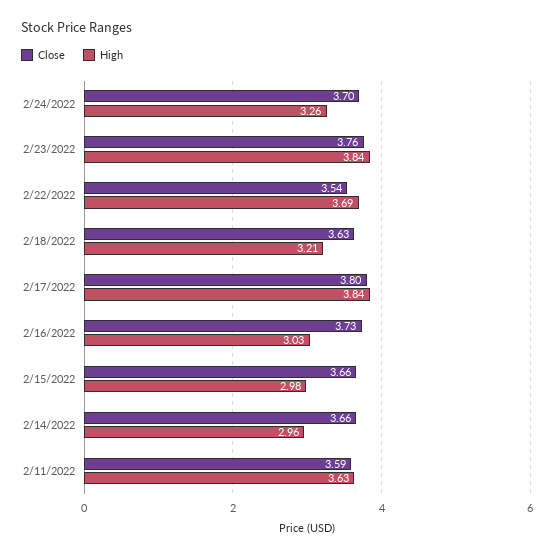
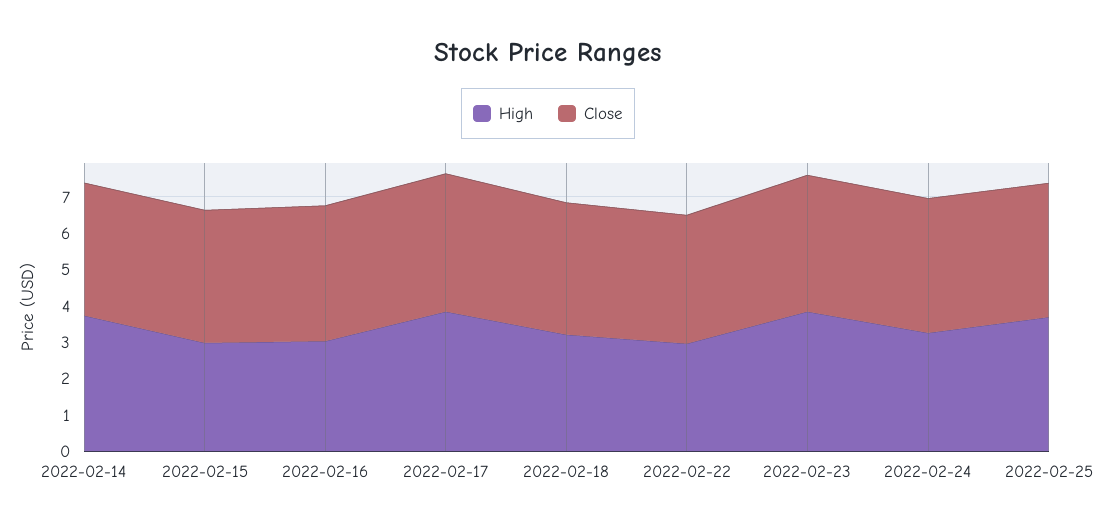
High, 2/22/2022: 3.69 -> 3
High, 2/14/2022: 2.96 -> 3.75
Close, 2/11/2022: 3.59 -> none
High, 2/11/2022: 3.63 -> none
High, 2022-02-25: none -> 3.75
Close, 2022-02-25: none -> 3.75

